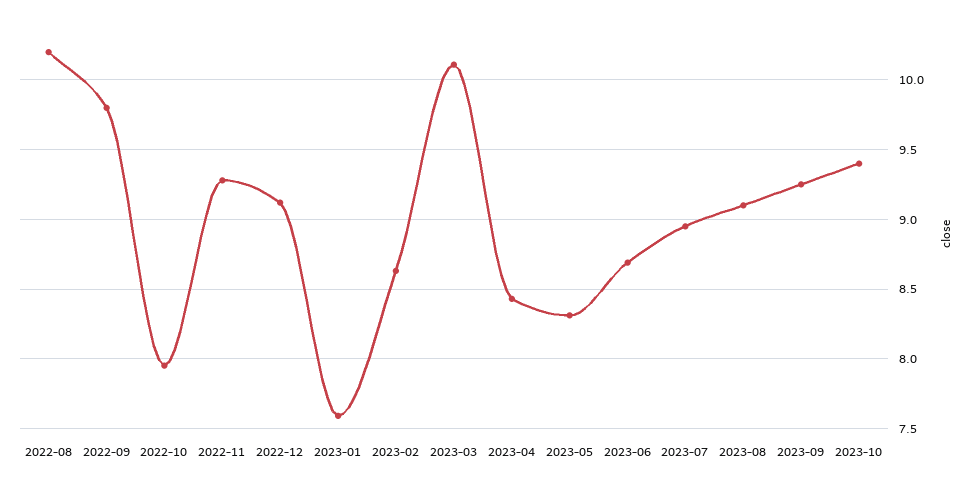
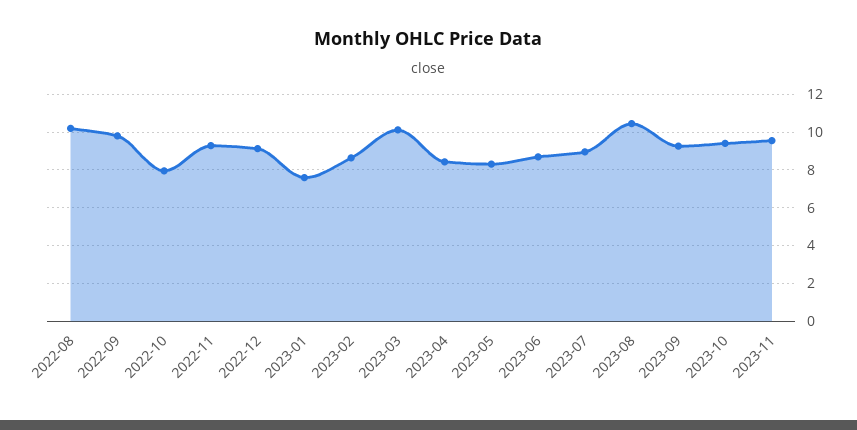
2023-08: 9.1 -> 10.5
2023-11: none -> 9.5

